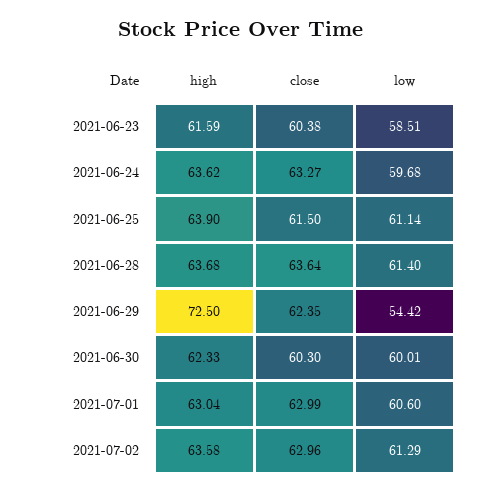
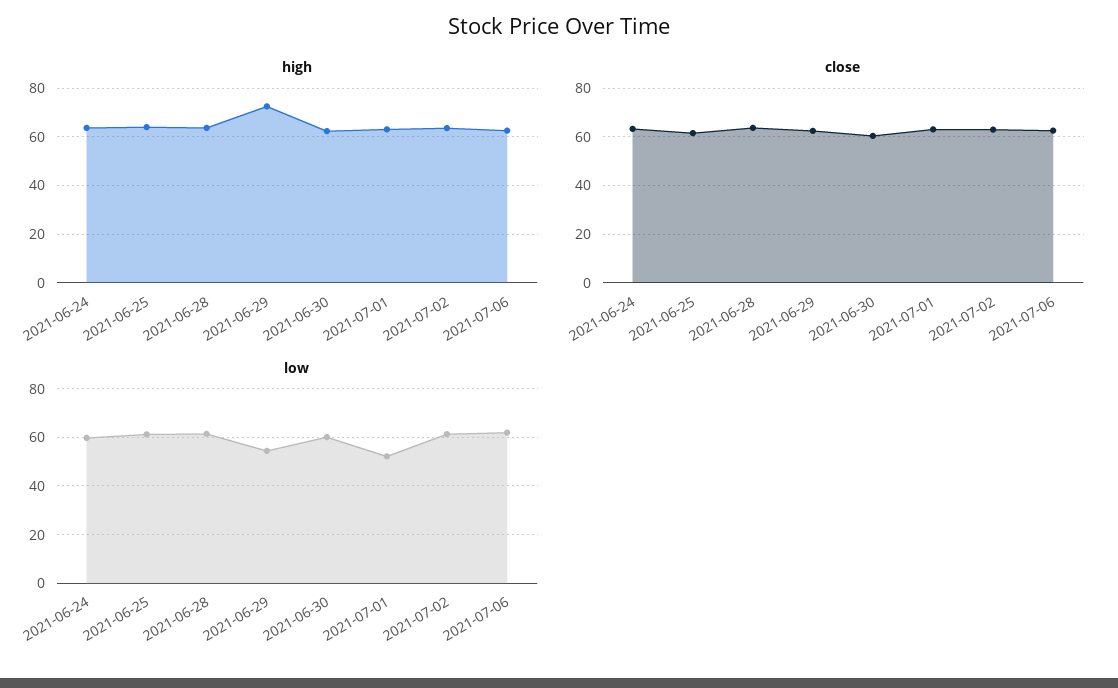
high, 2021-06-23: 61.59 -> none
close, 2021-06-23: 60.38 -> none
low, 2021-06-23: 58.51 -> none
low, 2021-07-01: 60.6 -> 52.5
high, 2021-07-06: none -> 62.5
close, 2021-07-06: none -> 62.5
low, 2021-07-06: none -> 62.5

